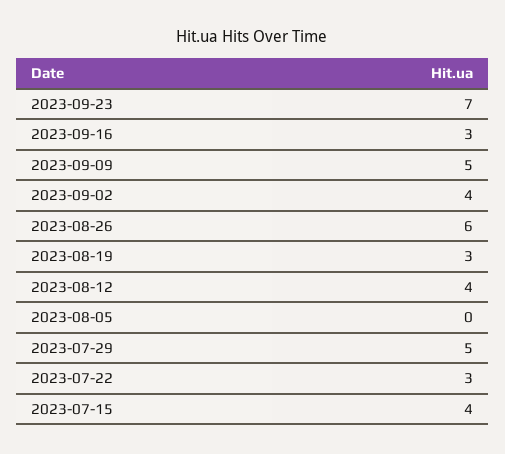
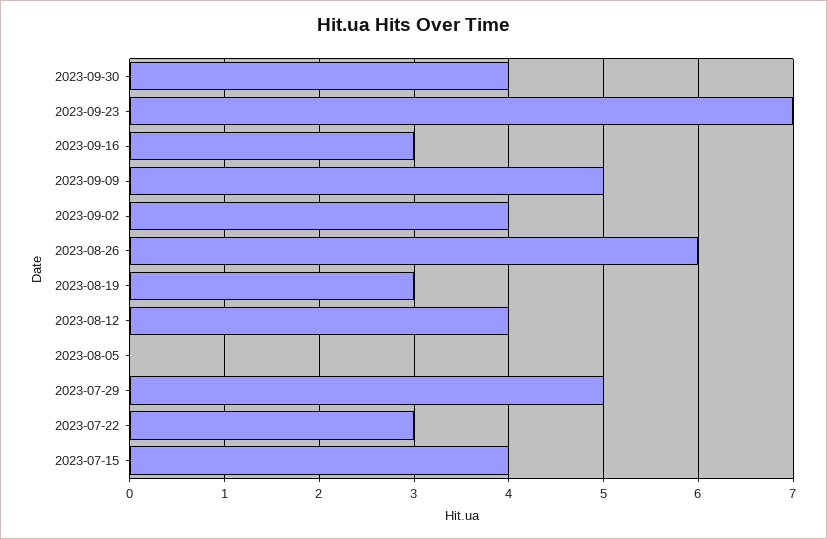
2023-09-30: none -> 4

